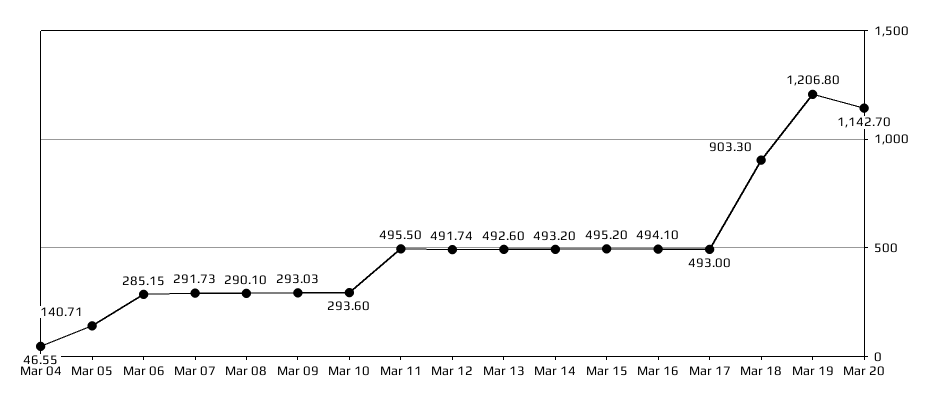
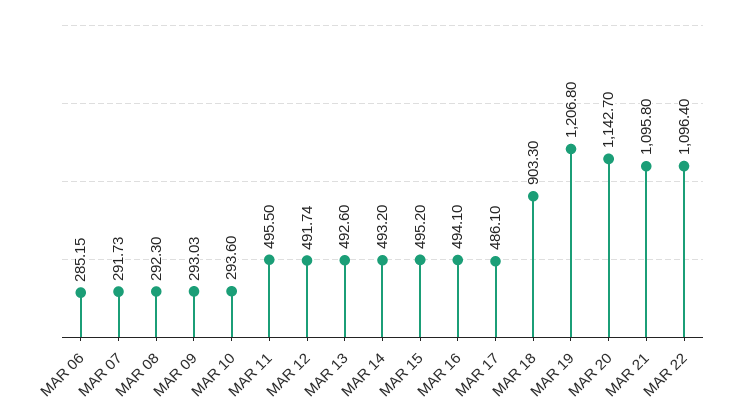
Mar 04: 46.55 -> none
Mar 05: 140.71 -> none
Mar 08: 290.1 -> 292.3
Mar 17: 493 -> 486.1
MAR 21: none -> 1095.8
MAR 22: none -> 1096.4

